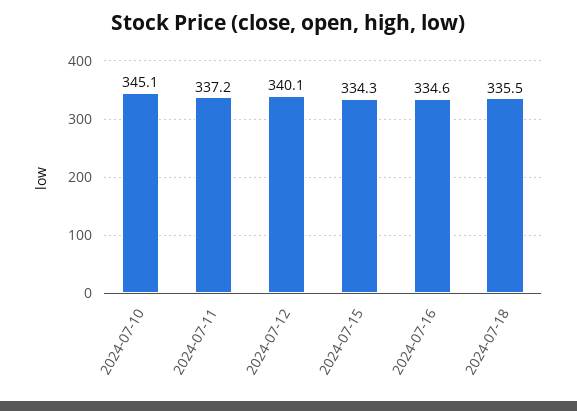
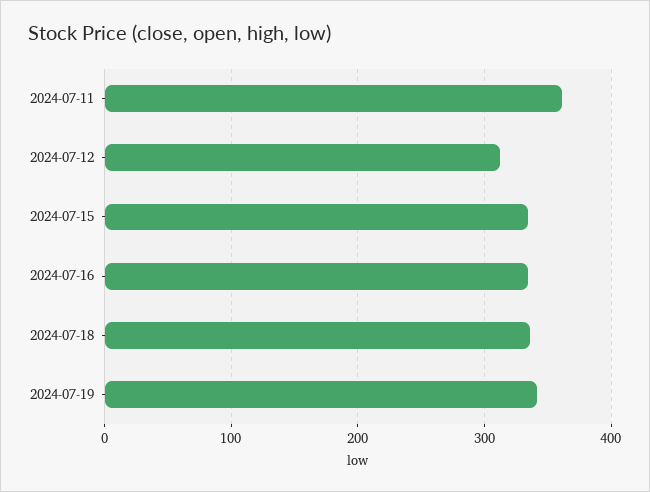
2024-07-10: 345.1 -> none
2024-07-11: 337.2 -> 360
2024-07-12: 340.1 -> 310
2024-07-19: none -> 340

